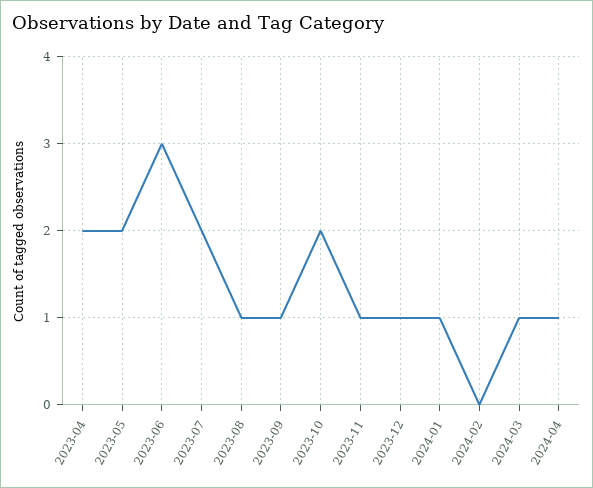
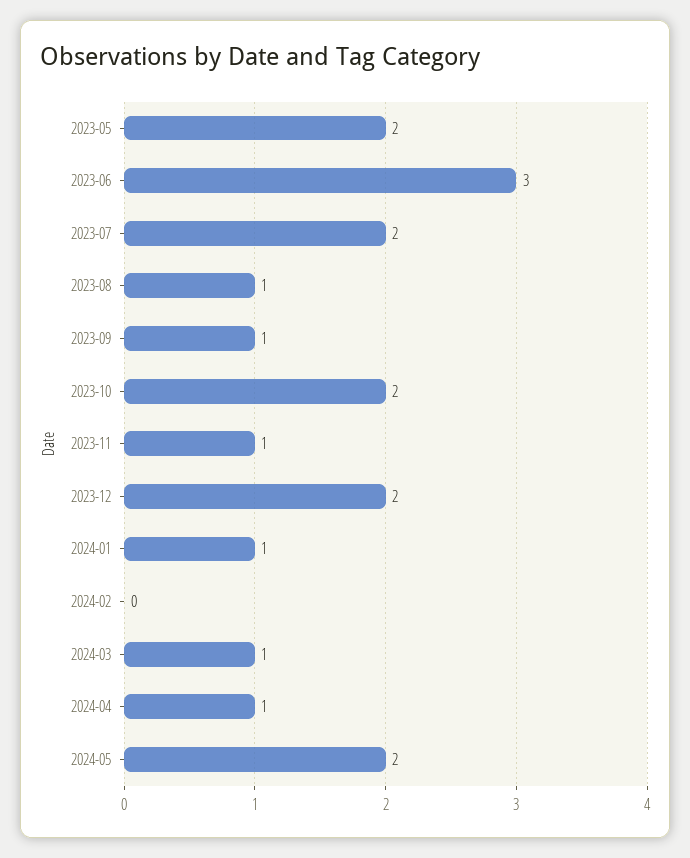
2023-04: 2 -> none
2023-12: 1 -> 2
2024-05: none -> 2

